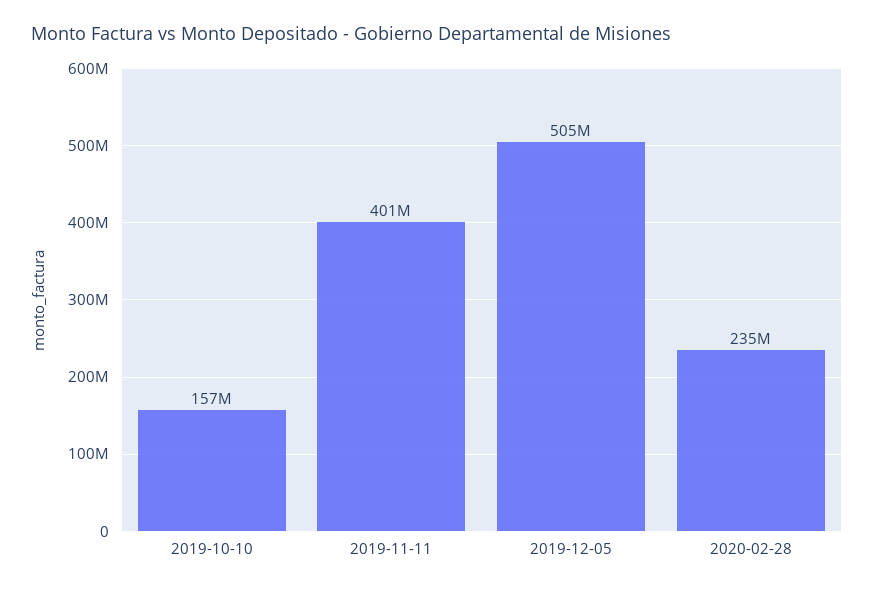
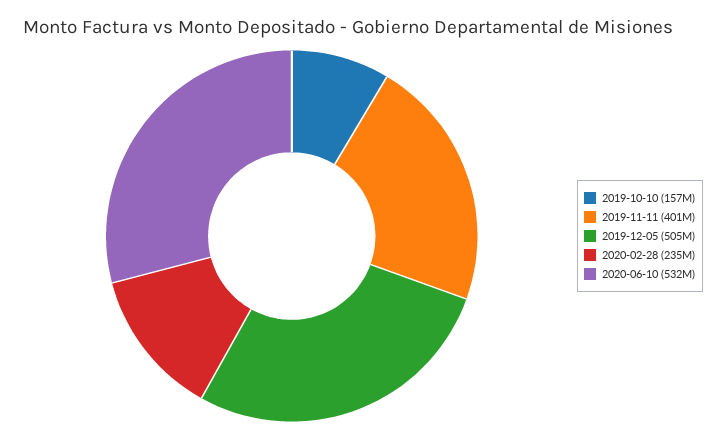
2020-06-10: none -> 532000000

